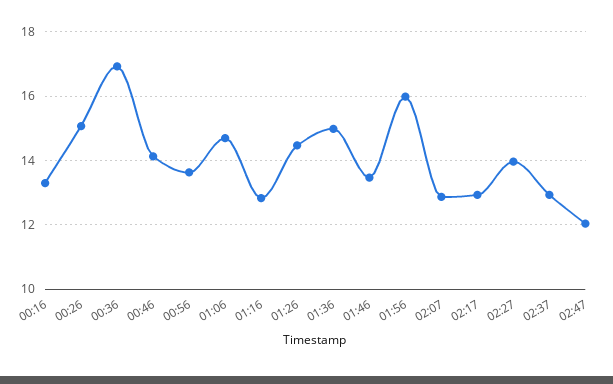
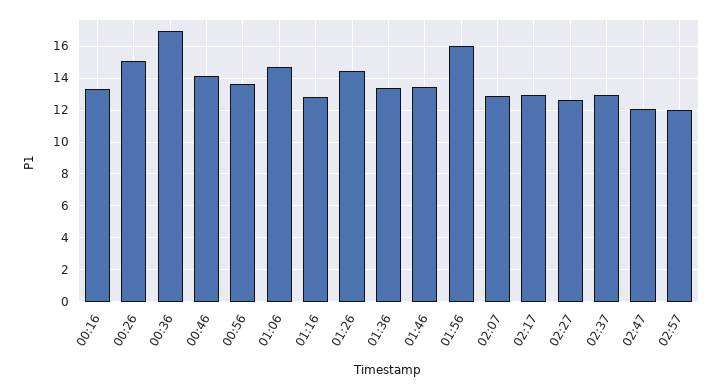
01:36: 15 -> 13.5
02:27: 14 -> 12.5
02:57: none -> 12

